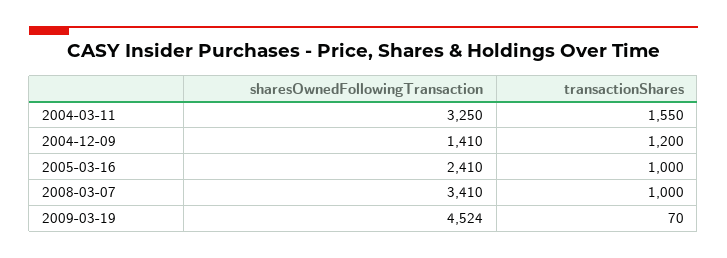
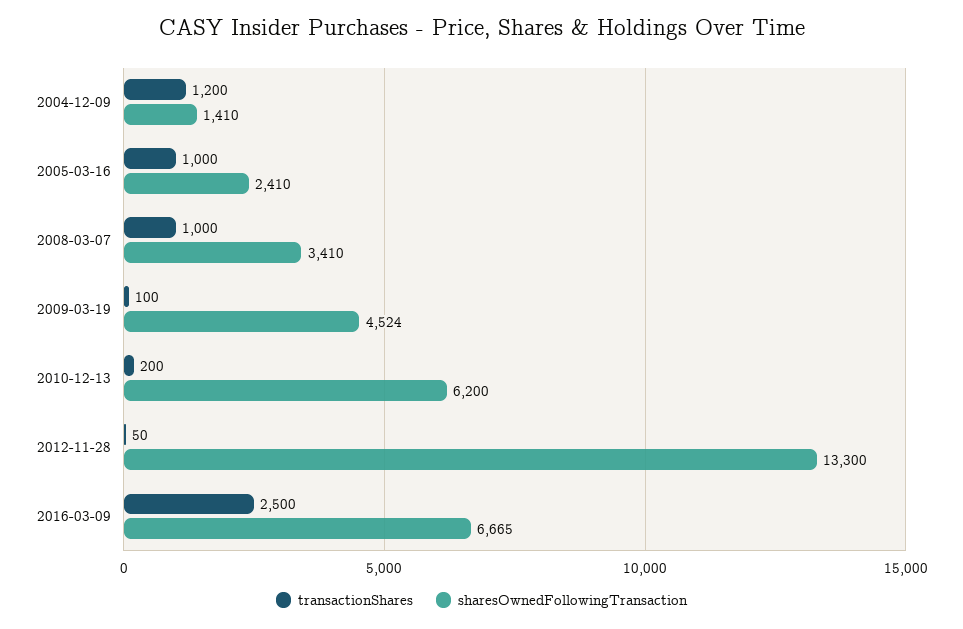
sharesOwnedFollowingTransaction, 2004-03-11: 3250 -> none
transactionShares, 2004-03-11: 1550 -> none
transactionShares, 2009-03-19: 70 -> 100
transactionShares, 2010-12-13: none -> 200
sharesOwnedFollowingTransaction, 2010-12-13: none -> 6200
transactionShares, 2012-11-28: none -> 50
sharesOwnedFollowingTransaction, 2012-11-28: none -> 13300
transactionShares, 2016-03-09: none -> 2500
sharesOwnedFollowingTransaction, 2016-03-09: none -> 6665

